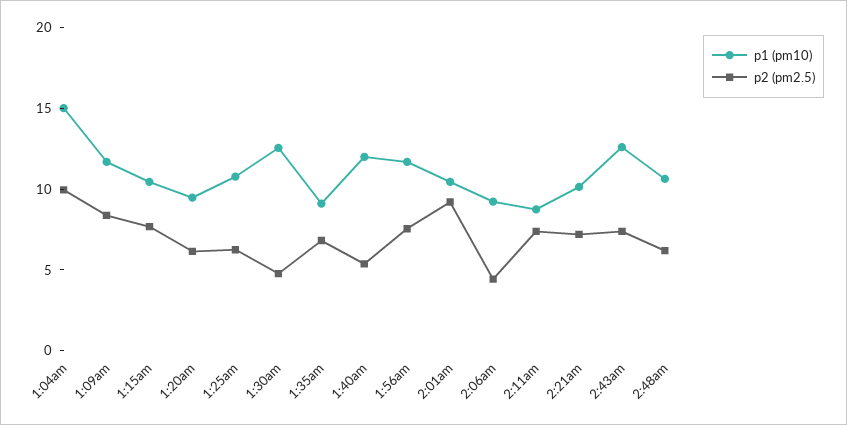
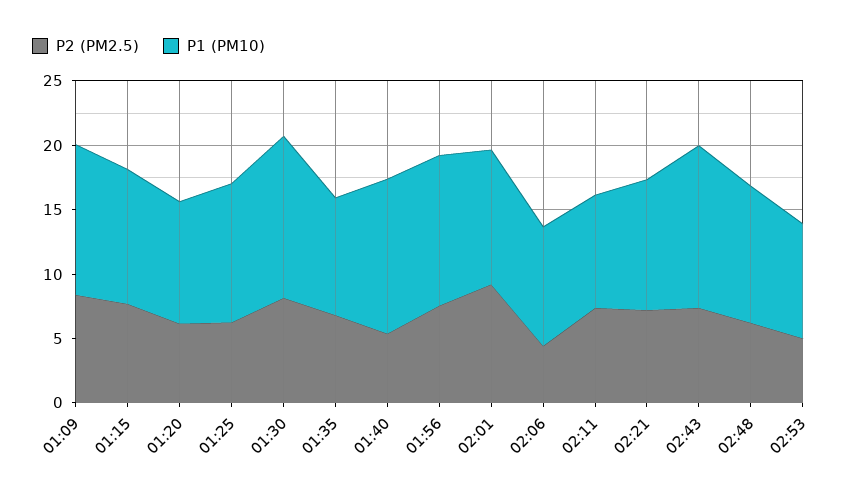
p1 (pm10), 1:04am: 15 -> none
p2 (pm2.5), 1:04am: 10 -> none
p2 (pm2.5), 1:30am: 5 -> 8
p2 (pm2.5), 02:53: none -> 5
p1 (pm10), 02:53: none -> 9

